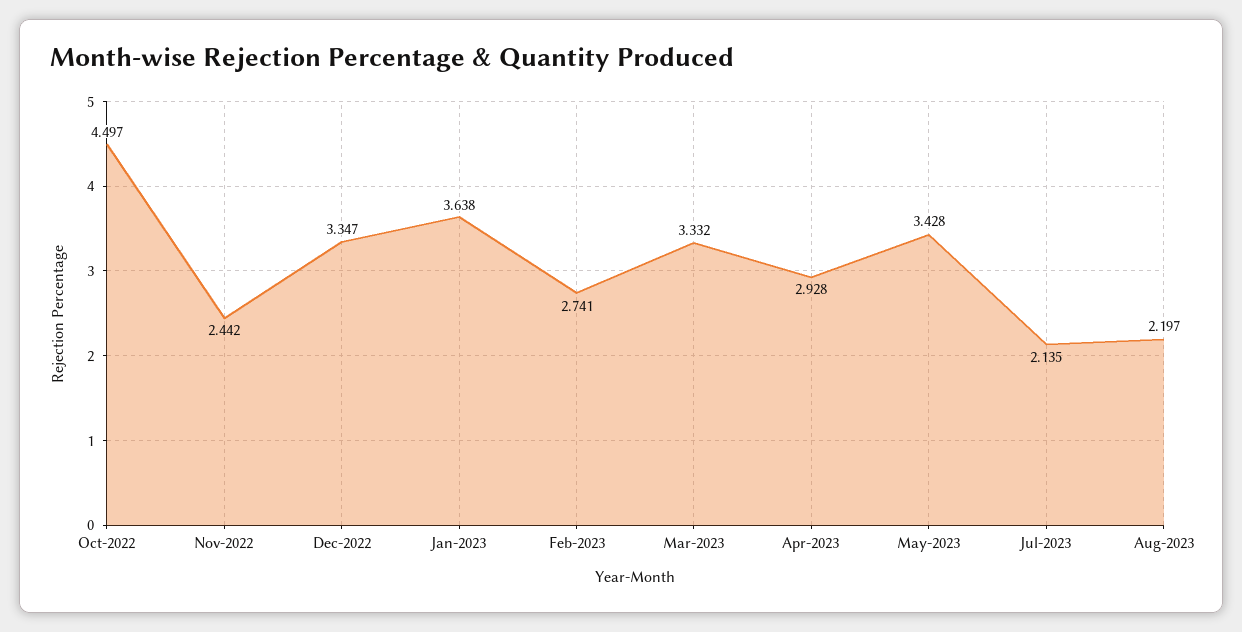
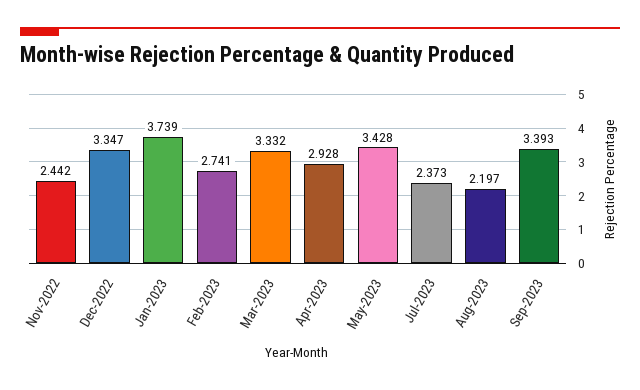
Oct-2022: 4.497 -> none
Jan-2023: 3.638 -> 3.739
Jul-2023: 2.135 -> 2.373
Sep-2023: none -> 3.393

